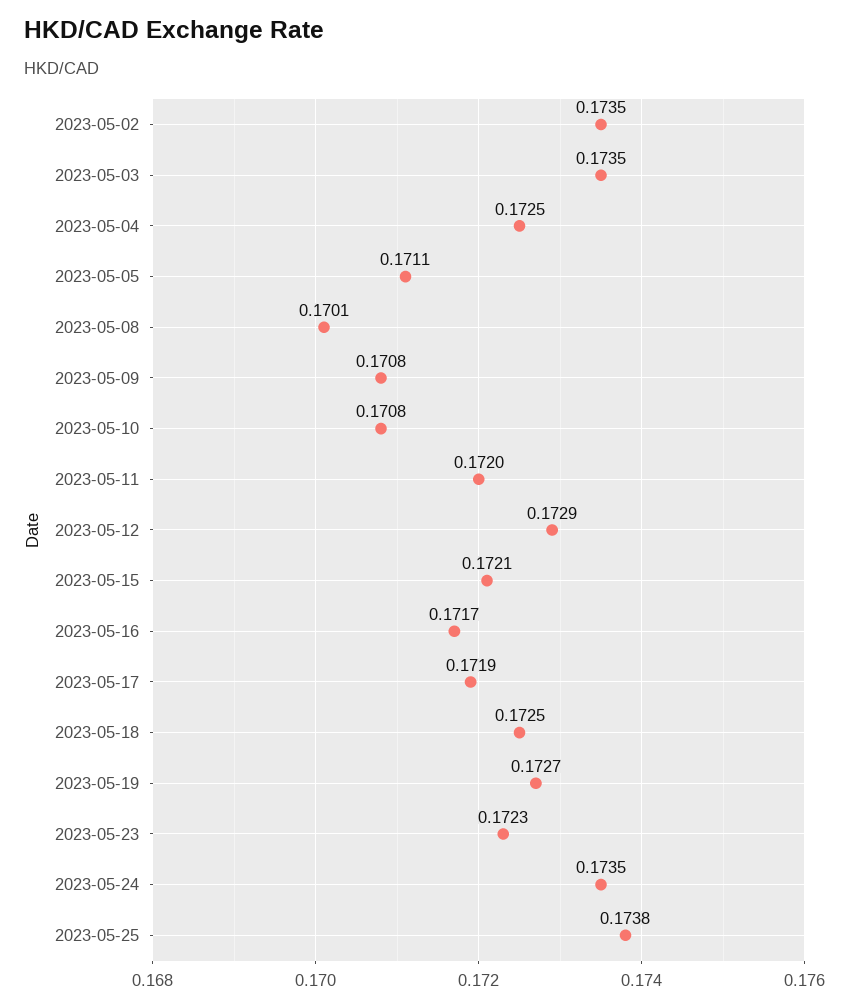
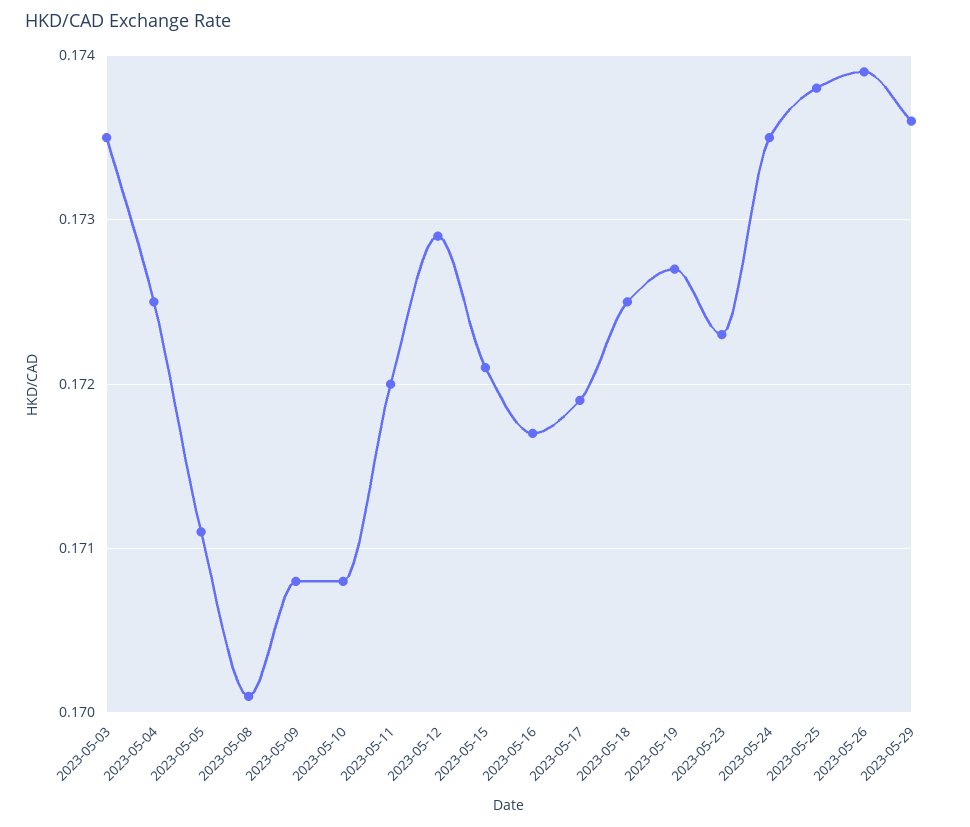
2023-05-02: 0.1735 -> none
2023-05-26: none -> 0.1739
2023-05-29: none -> 0.1736

